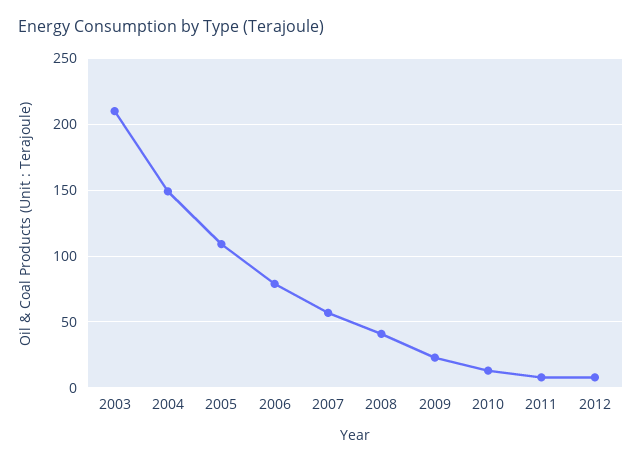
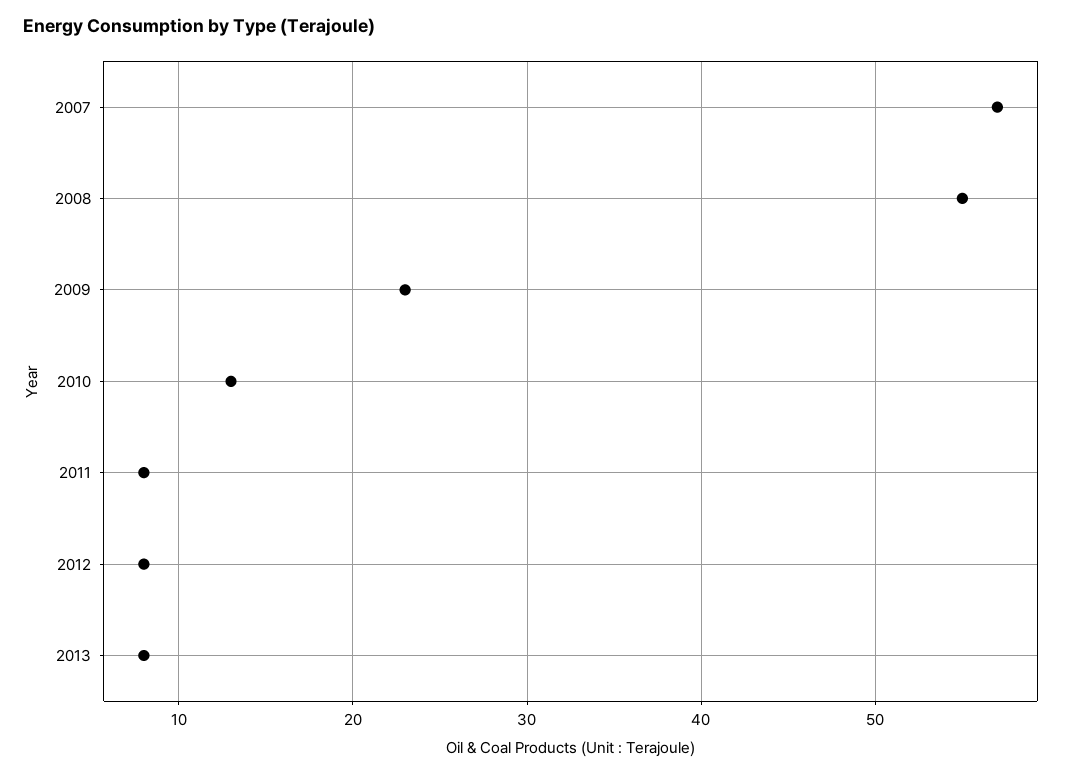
2003: 210 -> none
2004: 150 -> none
2005: 110 -> none
2006: 80 -> none
2008: 40 -> 55
2013: none -> 8

